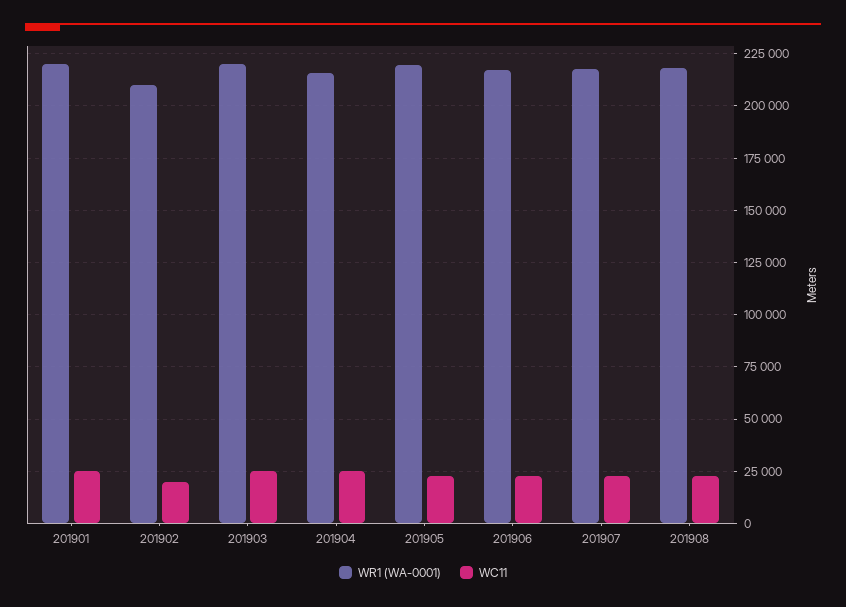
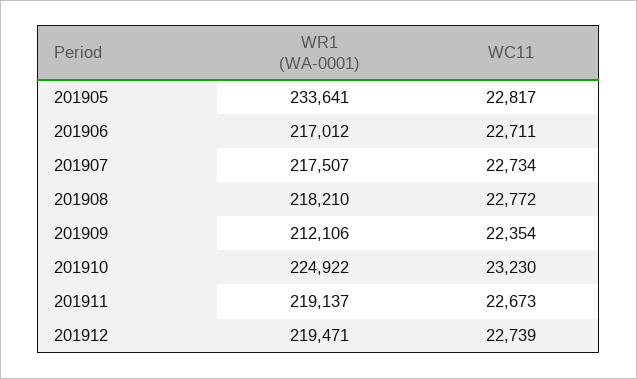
WR1 (WA-0001), 201901: 220000 -> none
WC11, 201901: 25000 -> none
WR1 (WA-0001), 201902: 210000 -> none
WC11, 201902: 20000 -> none
WR1 (WA-0001), 201903: 220000 -> none
WC11, 201903: 25000 -> none
WR1 (WA-0001), 201904: 215000 -> none
WC11, 201904: 25000 -> none
WR1 (WA-0001), 201905: 220000 -> 233641
WR1 (WA-0001), 201909: none -> 212106
WC11, 201909: none -> 22354
WR1 (WA-0001), 201910: none -> 224922
WC11, 201910: none -> 23230
WR1 (WA-0001), 201911: none -> 219137
WC11, 201911: none -> 22673
WR1 (WA-0001), 201912: none -> 219471
WC11, 201912: none -> 22739

